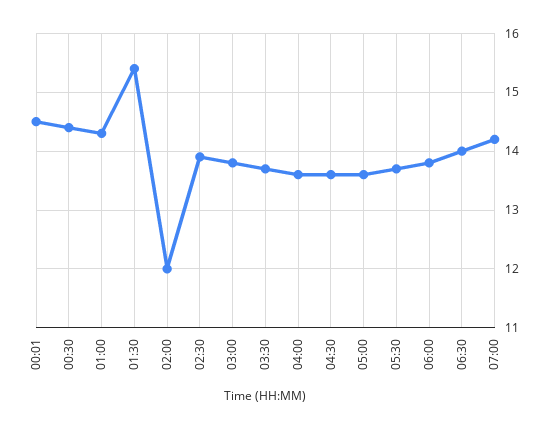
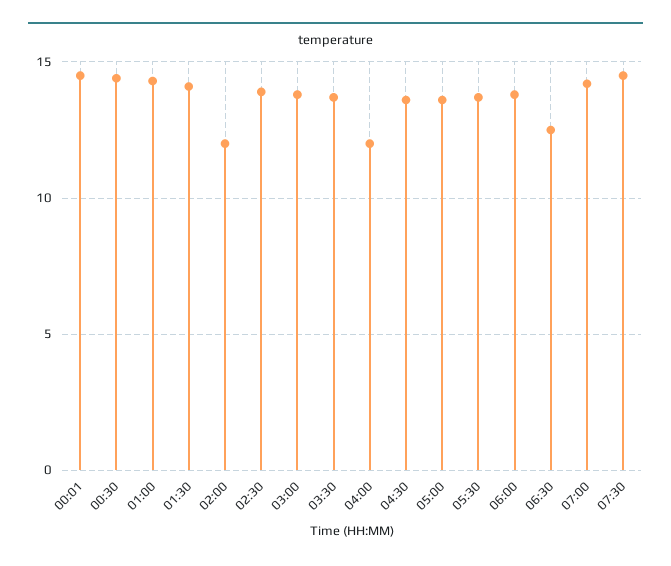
01:30: 15.5 -> 14
04:00: 13.5 -> 12
06:30: 14 -> 12.5
07:30: none -> 14.5

